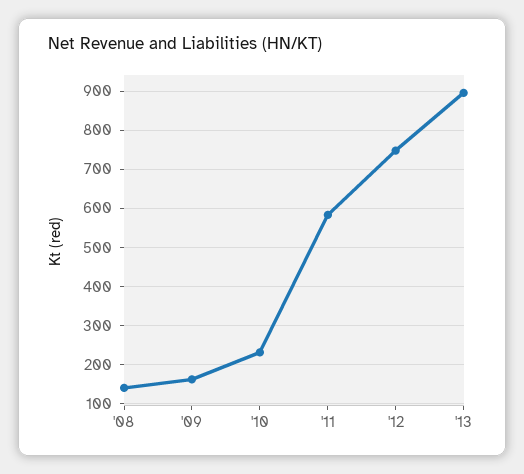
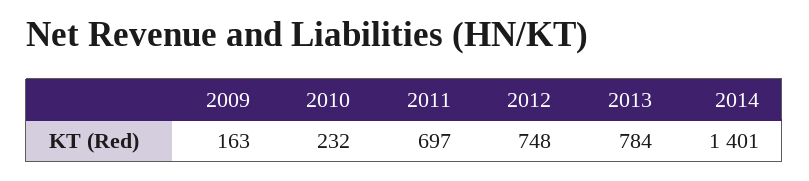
'08: 140 -> none
'11: 580 -> 697
'13: 900 -> 784
2014: none -> 1401

